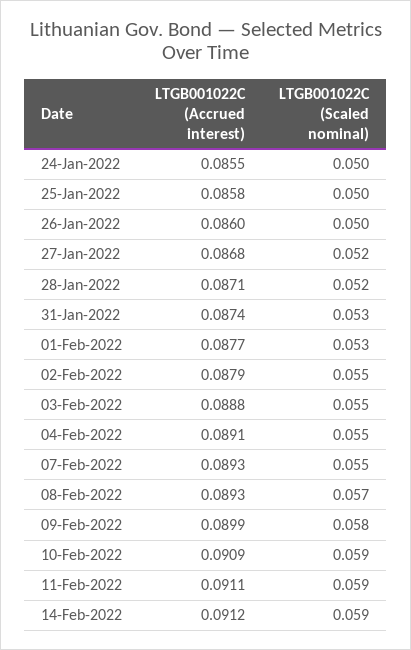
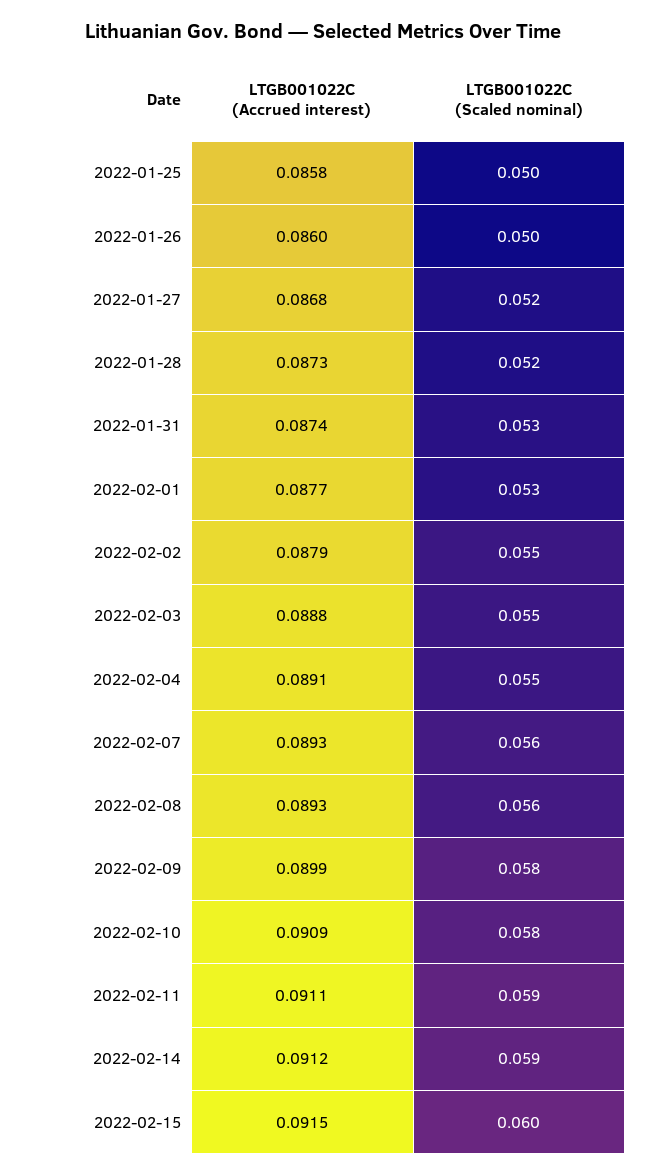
LTGB001022C (Accrued interest), 24-Jan-2022: 0.0855 -> none
LTGB001022C (Scaled nominal), 24-Jan-2022: 0.05 -> none
LTGB001022C (Accrued interest), 28-Jan-2022: 0.0871 -> 0.0873
LTGB001022C (Scaled nominal), 07-Feb-2022: 0.055 -> 0.056
LTGB001022C (Scaled nominal), 08-Feb-2022: 0.057 -> 0.056
LTGB001022C (Scaled nominal), 10-Feb-2022: 0.059 -> 0.058
LTGB001022C (Accrued interest), 2022-02-15: none -> 0.0915
LTGB001022C (Scaled nominal), 2022-02-15: none -> 0.06

